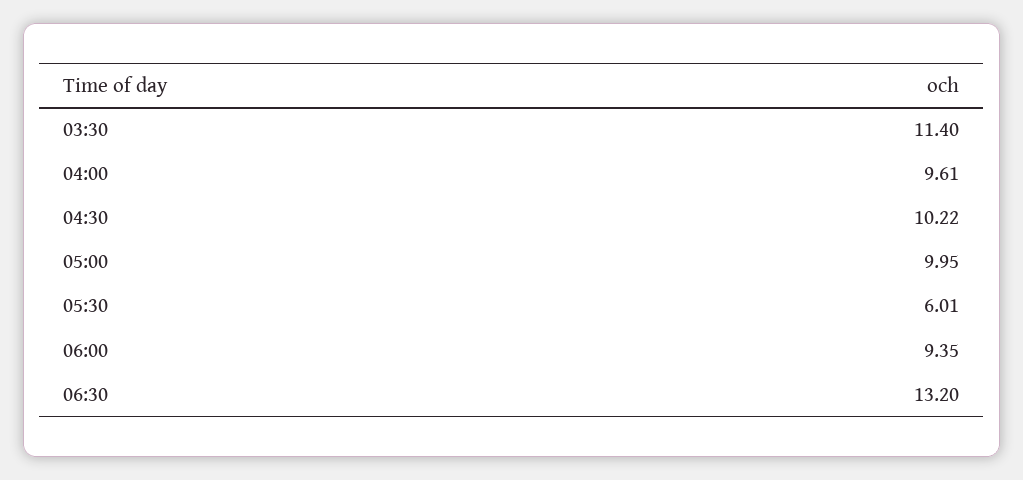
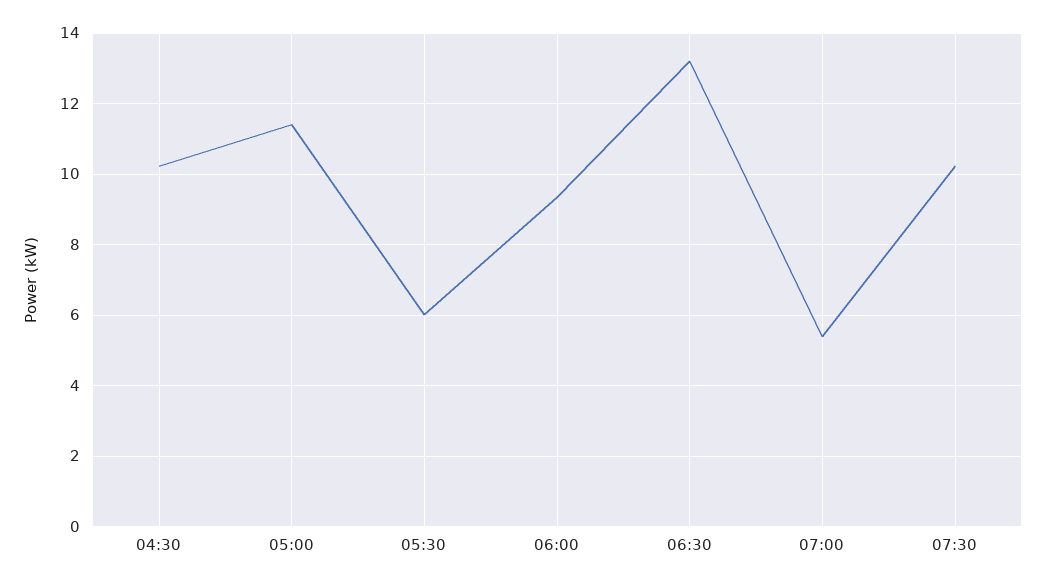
03:30: 11.4 -> none
04:00: 9.61 -> none
05:00: 9.95 -> 11.4
07:00: none -> 5.4
07:30: none -> 10.2

